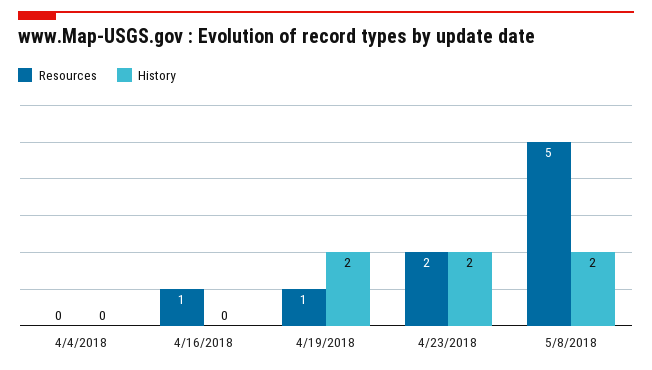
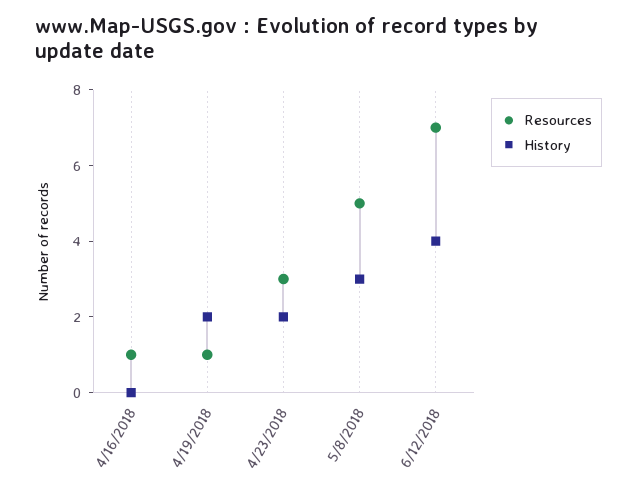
Resources, 4/4/2018: 0 -> none
History, 4/4/2018: 0 -> none
Resources, 4/23/2018: 2 -> 3
History, 5/8/2018: 2 -> 3
Resources, 6/12/2018: none -> 7
History, 6/12/2018: none -> 4

